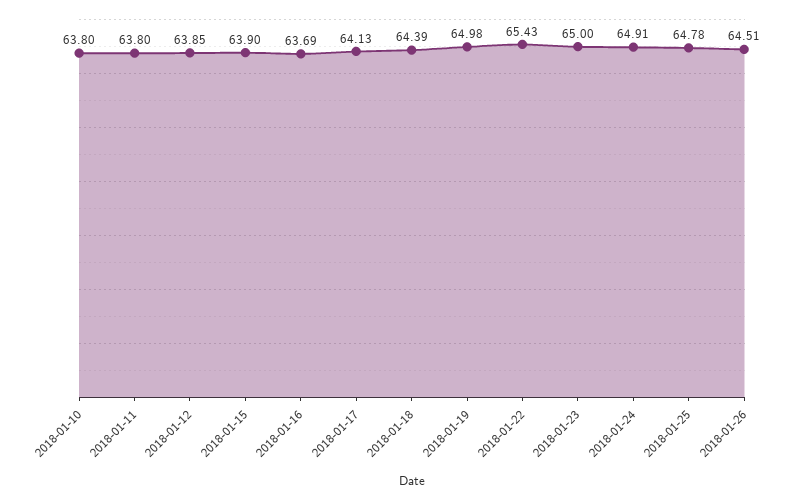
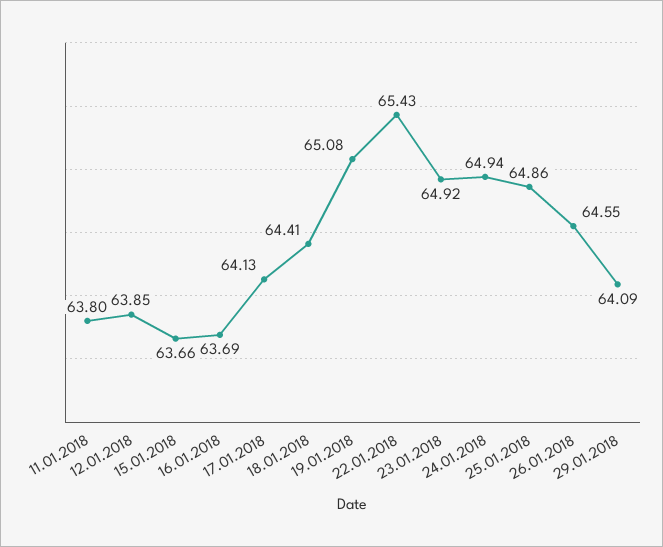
2018-01-10: 63.8 -> none
2018-01-15: 63.9 -> 63.66
2018-01-18: 64.39 -> 64.41
2018-01-19: 64.98 -> 65.08
2018-01-23: 65 -> 64.92
2018-01-24: 64.91 -> 64.94
2018-01-25: 64.78 -> 64.86
2018-01-26: 64.51 -> 64.55
29.01.2018: none -> 64.09

